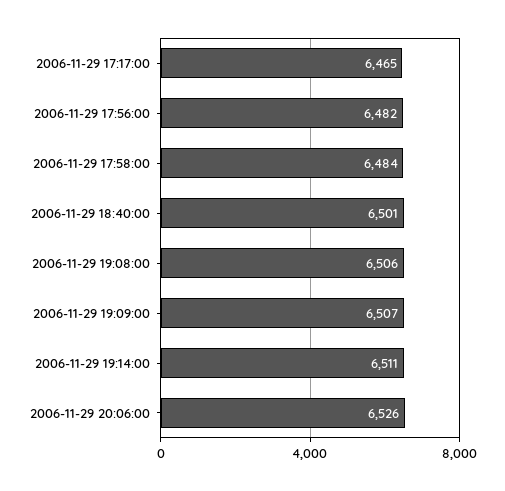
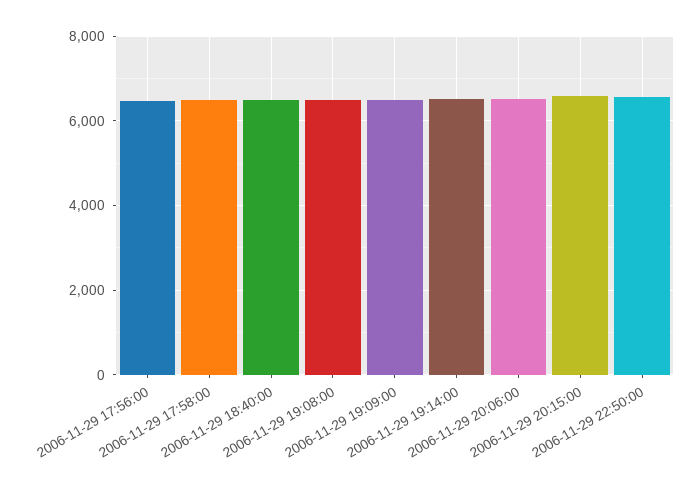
2006-11-29 17:17:00: 6465 -> none
2006-11-29 20:15:00: none -> 6600
2006-11-29 22:50:00: none -> 6600

